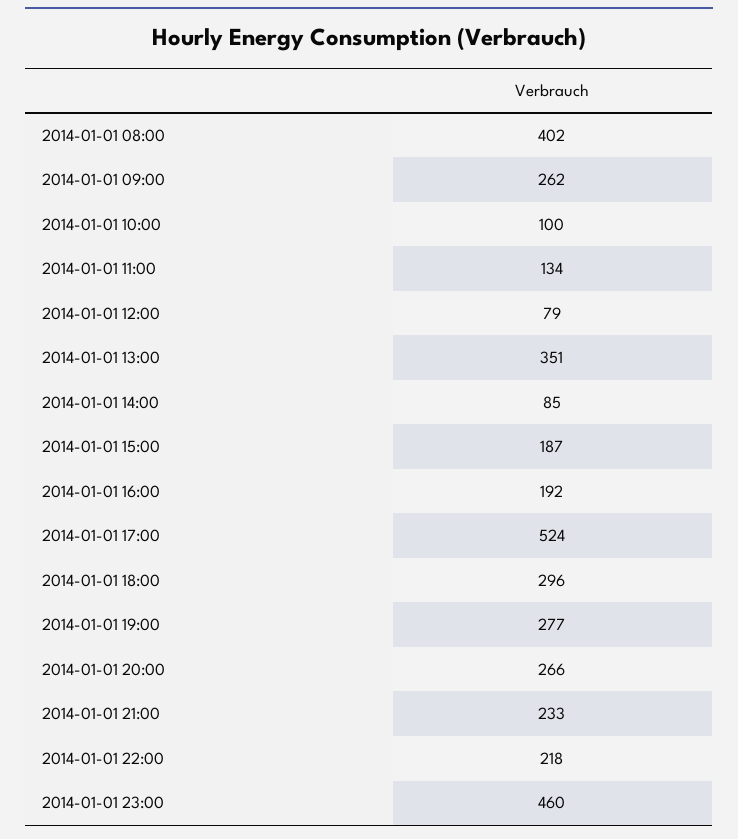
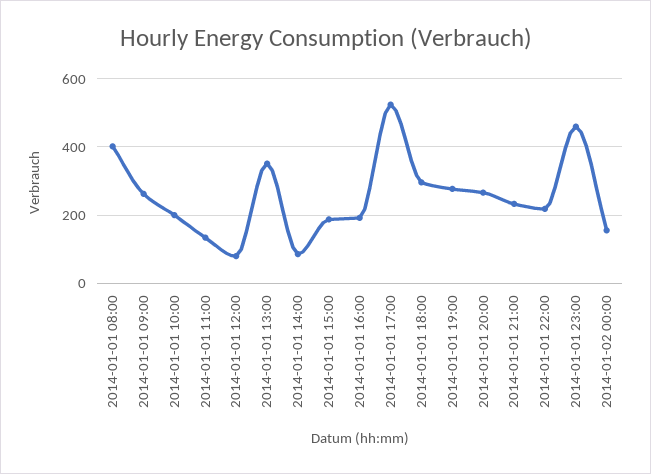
2014-01-01 10:00: 100 -> 200
2014-01-02 00:00: none -> 160

